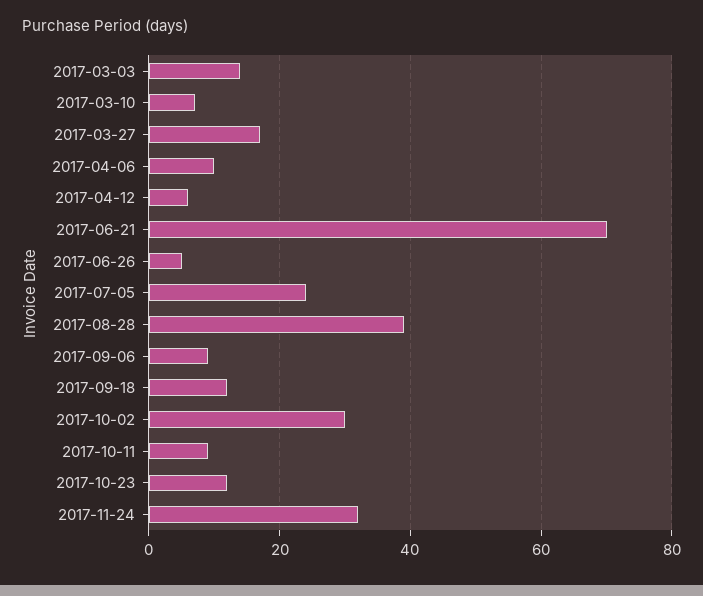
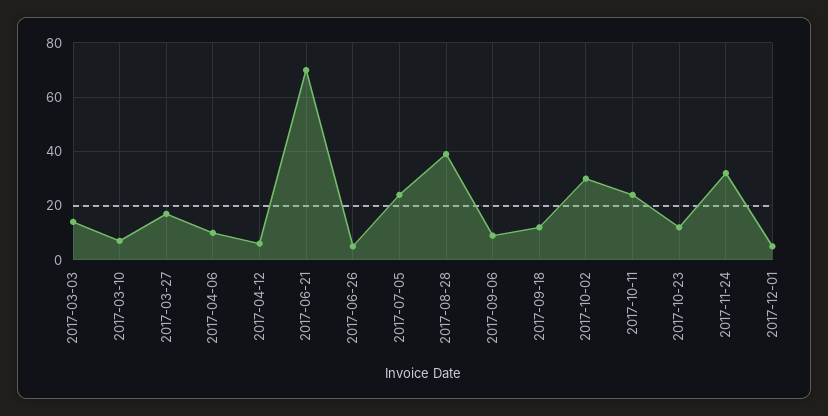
2017-10-11: 10 -> 25
2017-12-01: none -> 5

